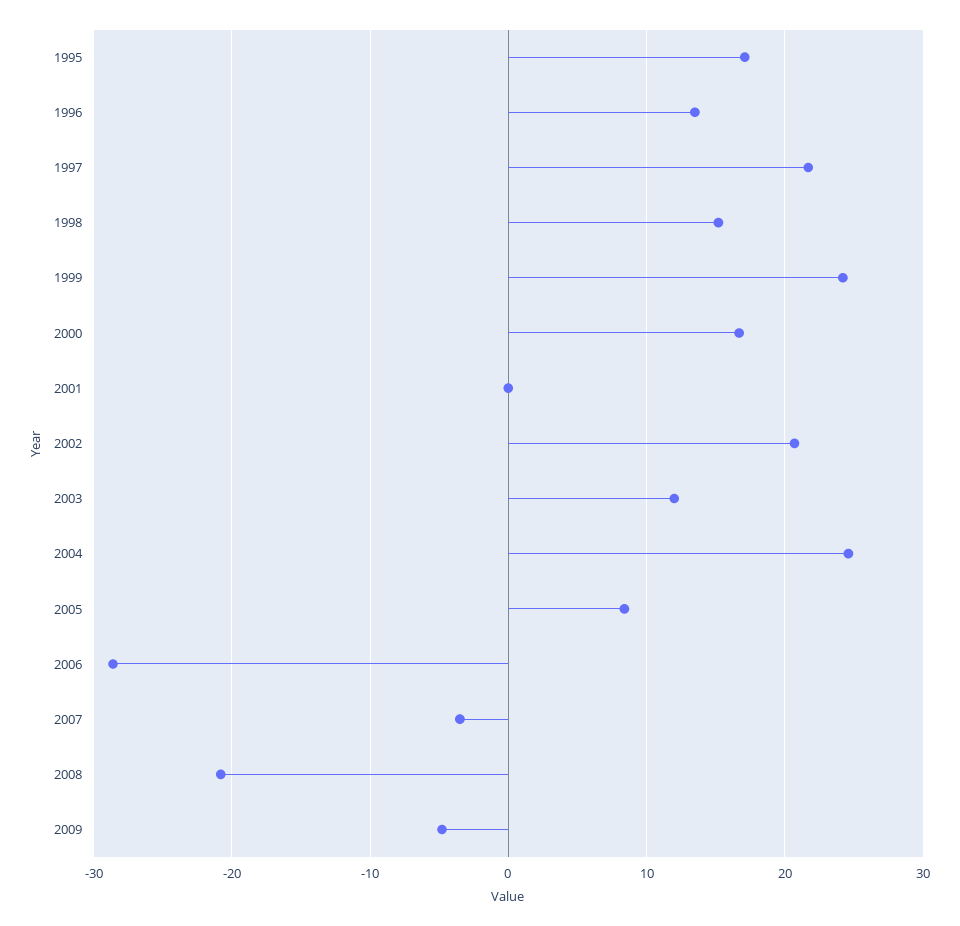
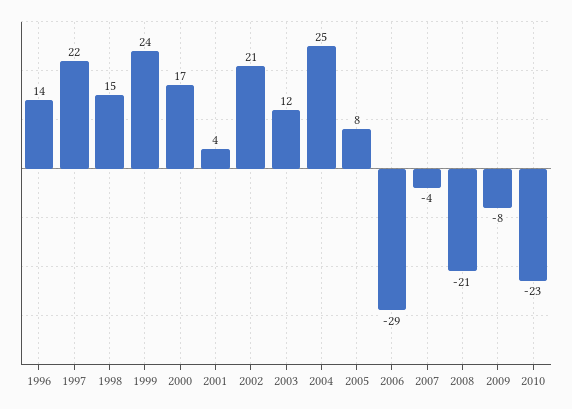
1995: 17 -> none
2001: 0 -> 4
2009: -5 -> -8
2010: none -> -23

